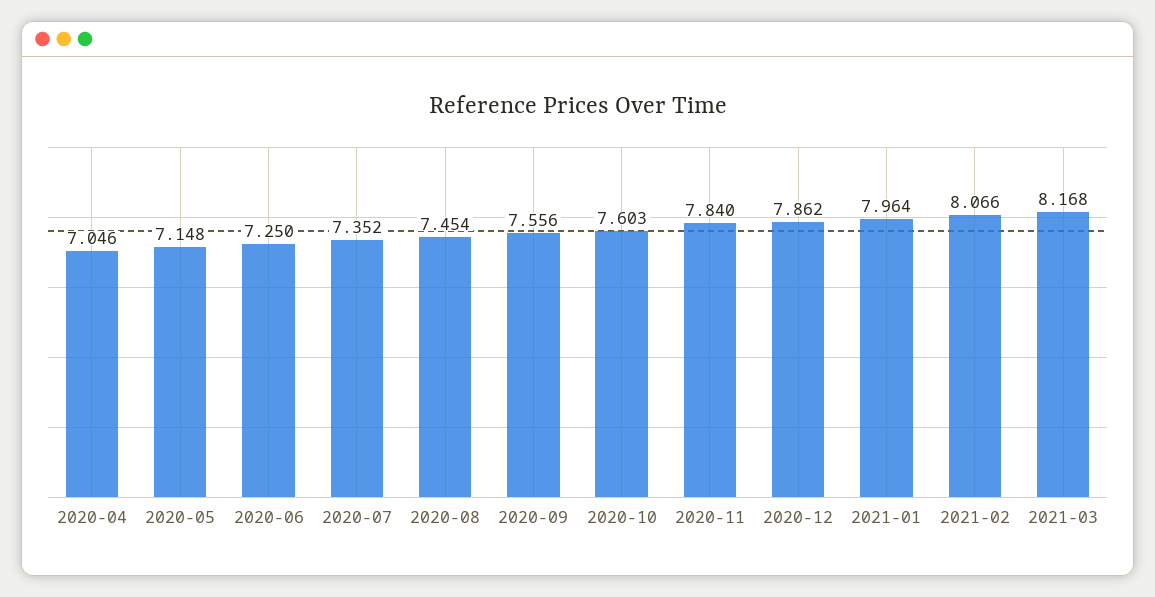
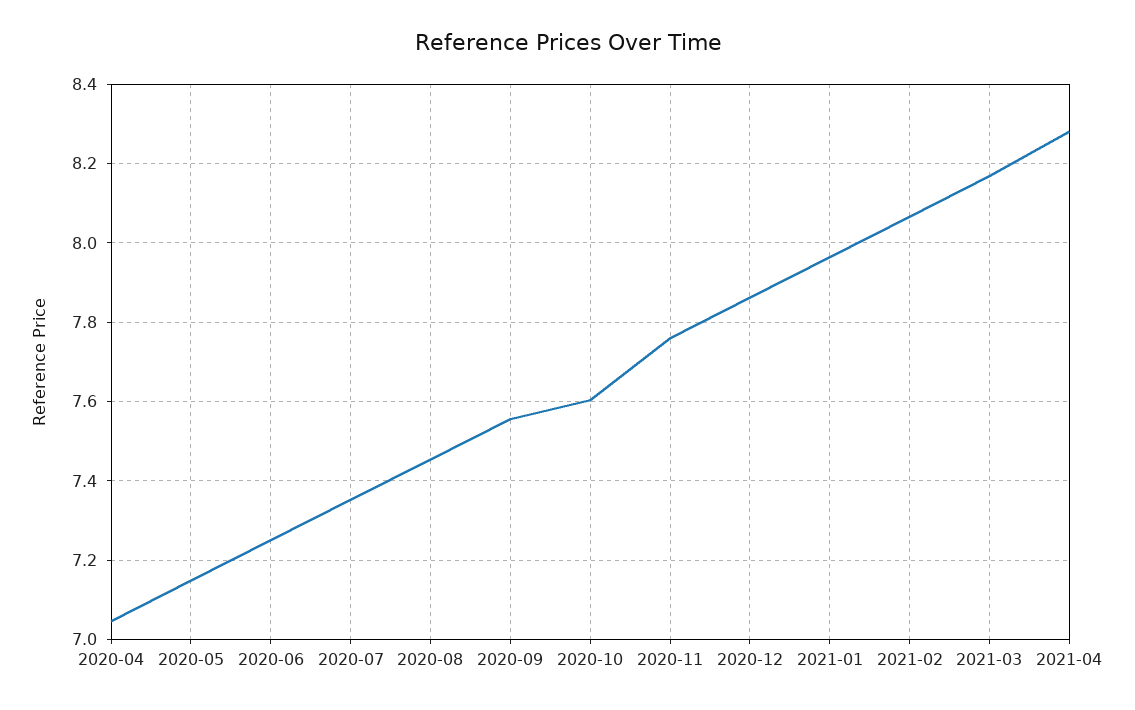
2020-11: 7.84 -> 7.76
2021-04: none -> 8.28

